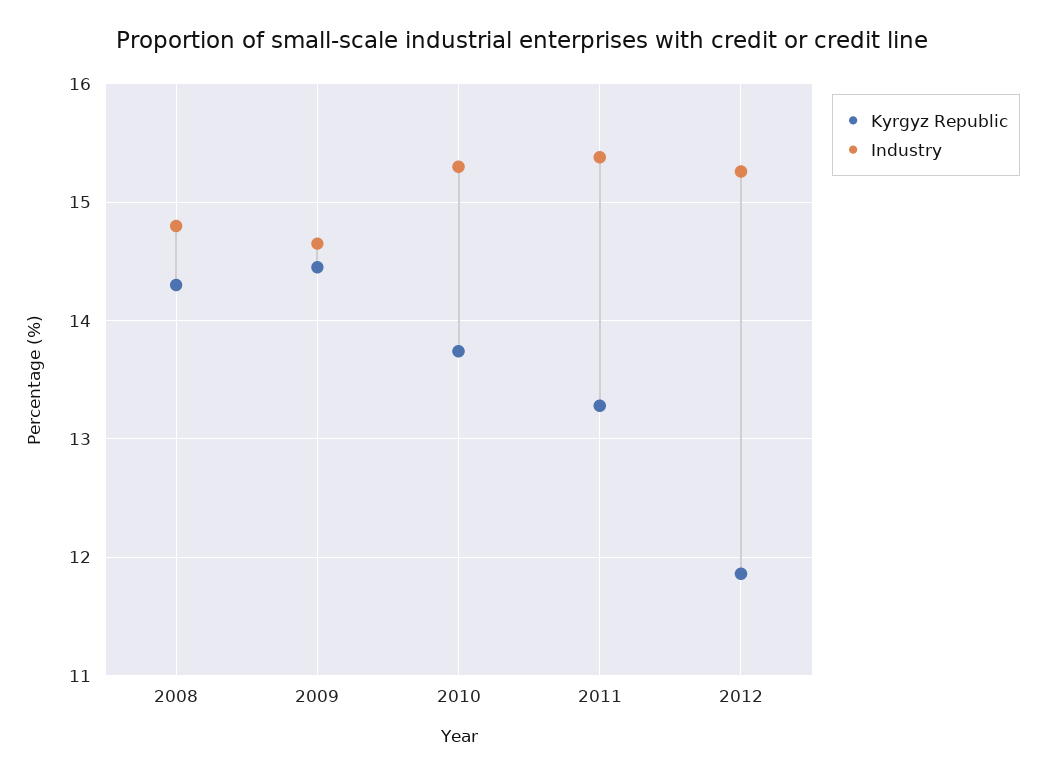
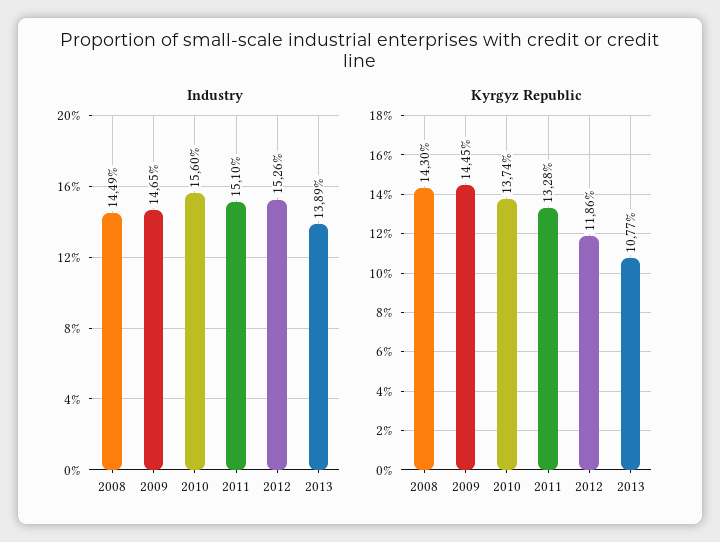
Industry, 2008: 14.8 -> 14.49
Industry, 2010: 15.3 -> 15.6
Industry, 2011: 15.4 -> 15.1
Industry, 2013: none -> 13.89
Kyrgyz Republic, 2013: none -> 10.77

